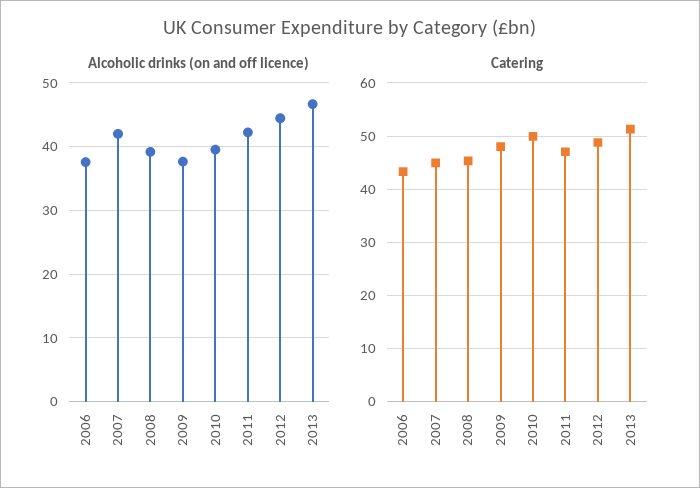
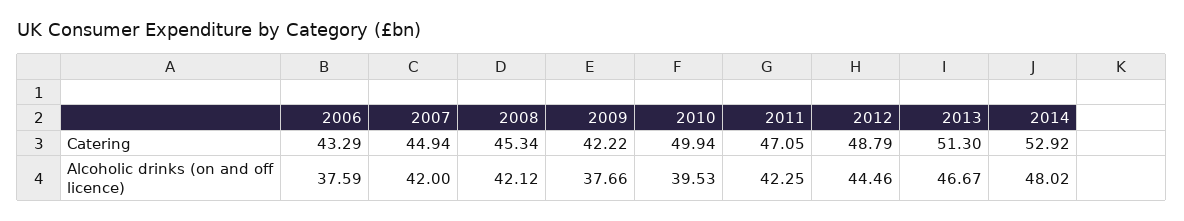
Alcoholic drinks (on and off licence), 2008: 39 -> 42.12
Catering, 2009: 48 -> 42.22
Catering, 2014: none -> 52.92
Alcoholic drinks (on and off licence), 2014: none -> 48.02

